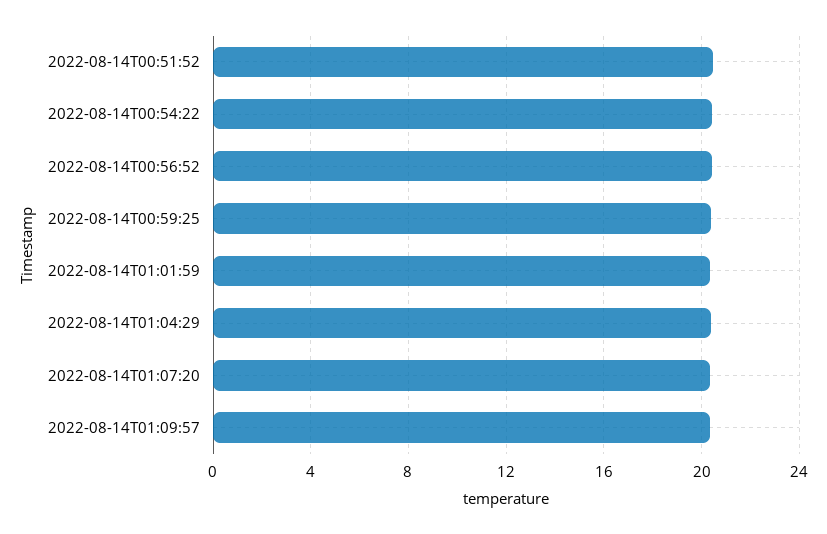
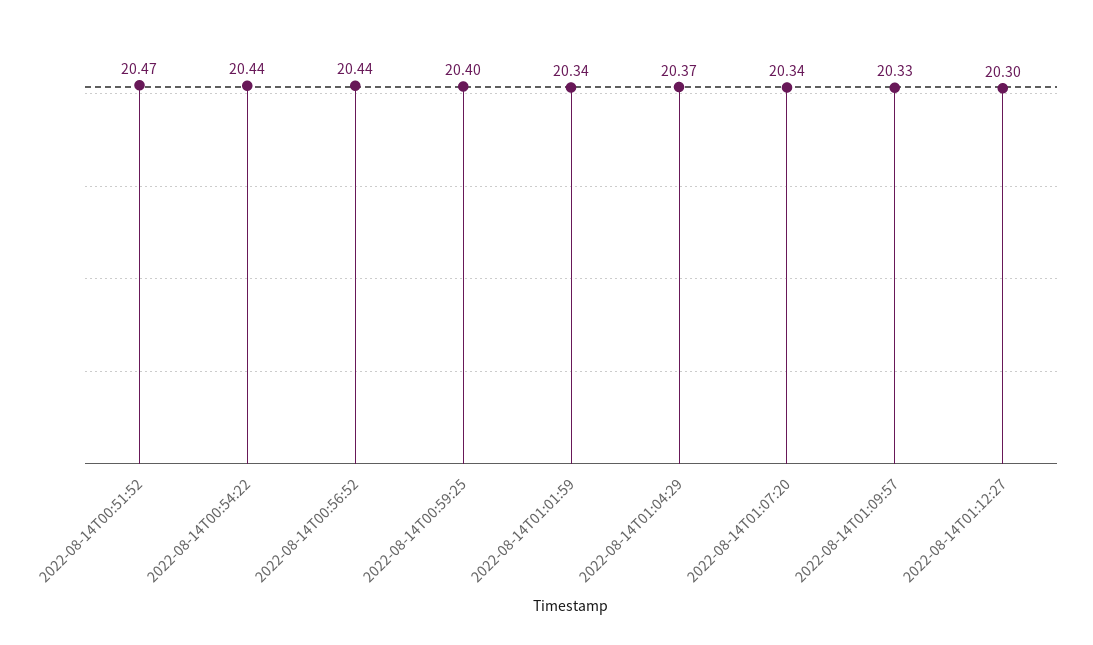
2022-08-14T01:12:27: none -> 20.3

